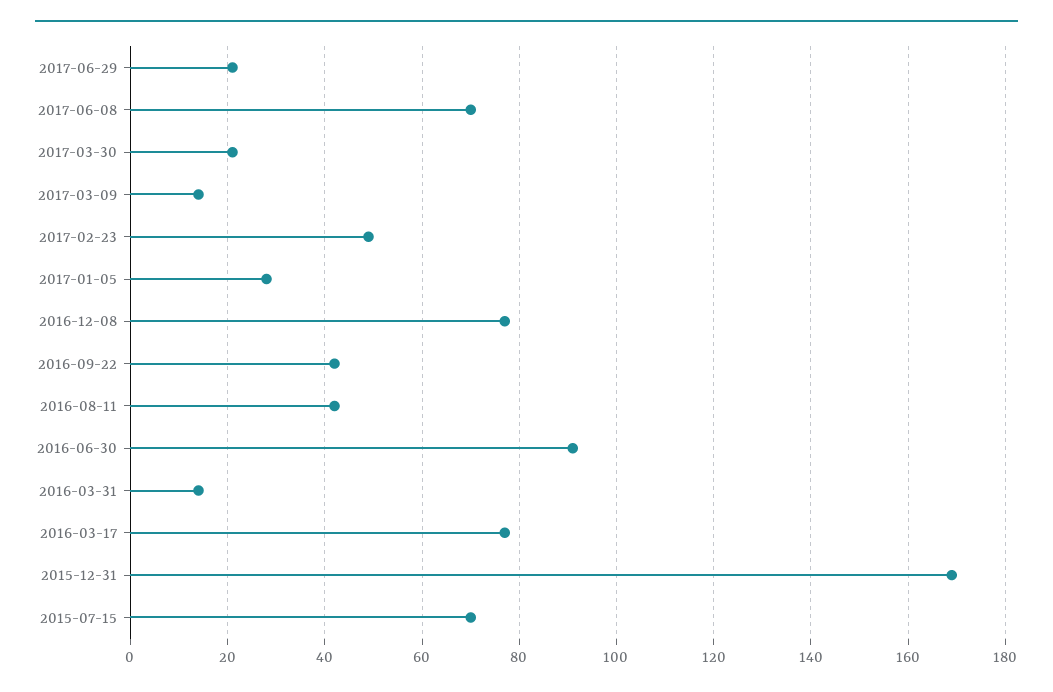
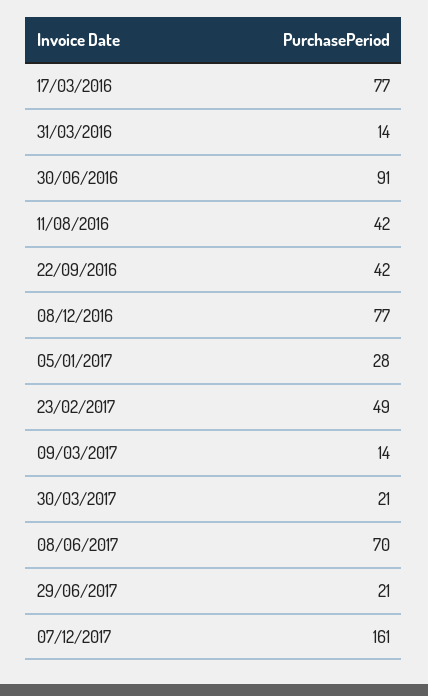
2015-12-31: 170 -> none
2015-07-15: 70 -> none
07/12/2017: none -> 161

